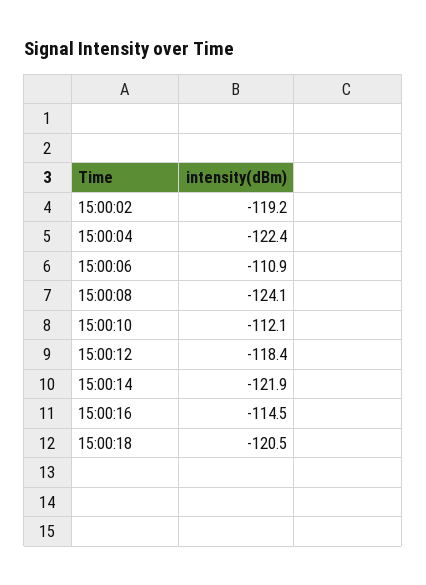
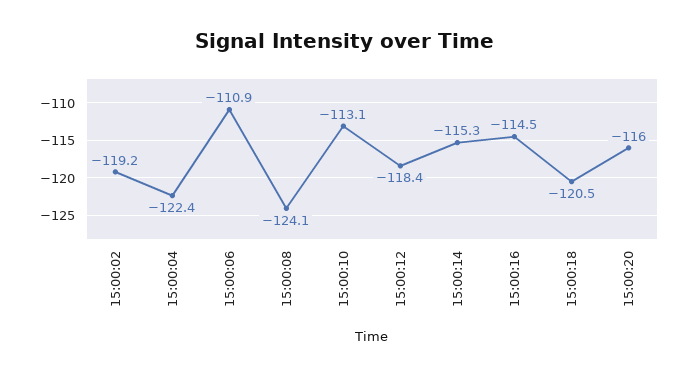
15:00:10: -112.1 -> -113.1
15:00:14: -121.9 -> -115.3
15:00:20: none -> -116

